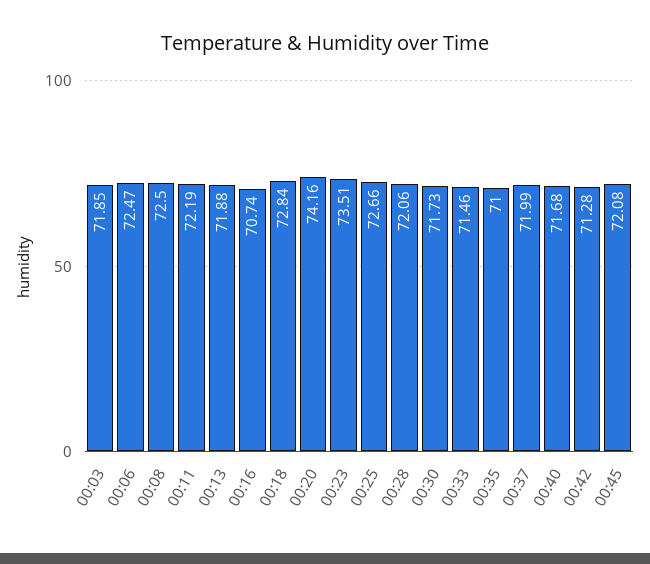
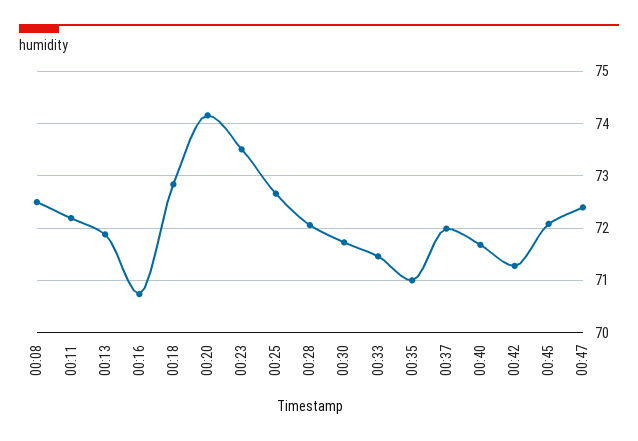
00:03: 71.85 -> none
00:06: 72.47 -> none
00:47: none -> 72.4

